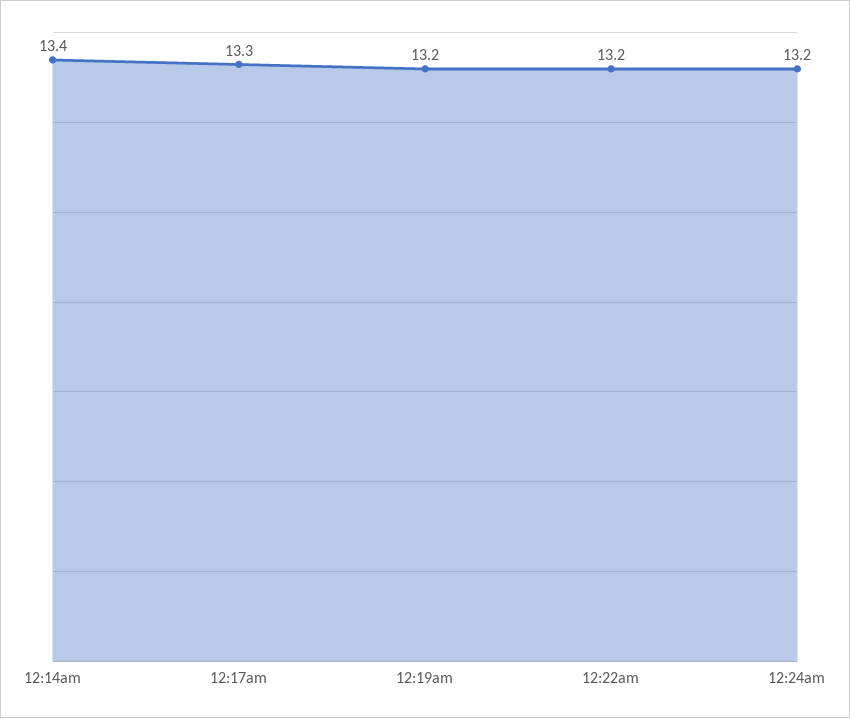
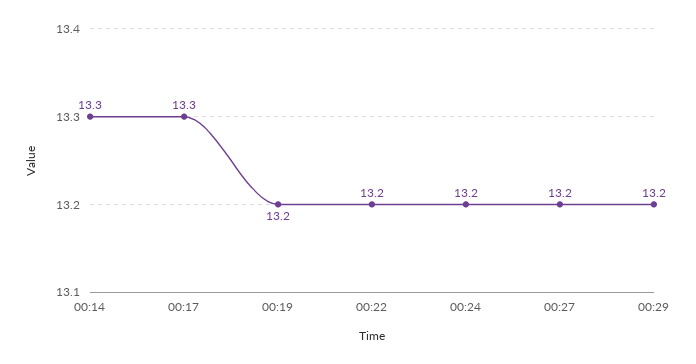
12:14am: 13.4 -> 13.3
00:27: none -> 13.2
00:29: none -> 13.2

